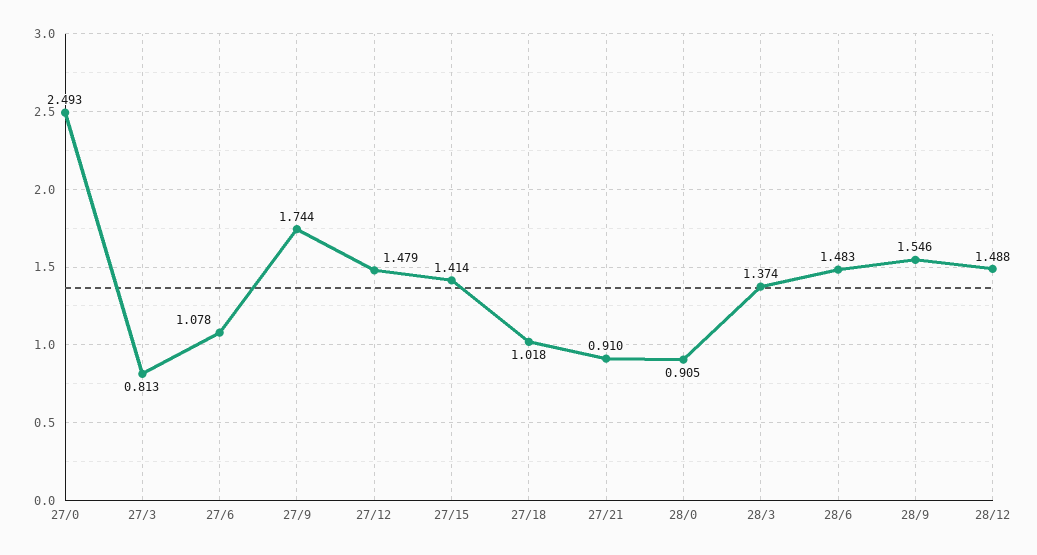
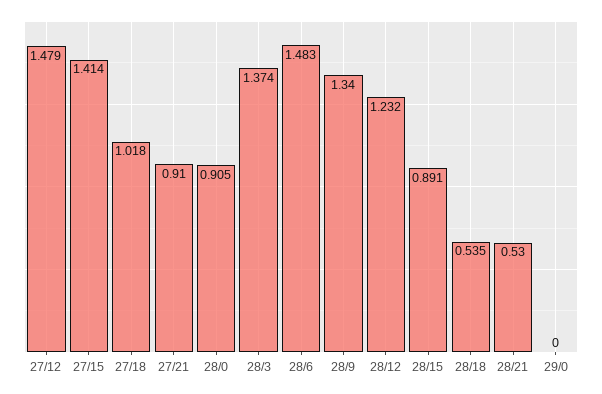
27/0: 2.493 -> none
27/3: 0.813 -> none
27/6: 1.078 -> none
27/9: 1.744 -> none
28/9: 1.546 -> 1.34
28/12: 1.488 -> 1.232
28/15: none -> 0.891
28/18: none -> 0.535
28/21: none -> 0.53
29/0: none -> 0

